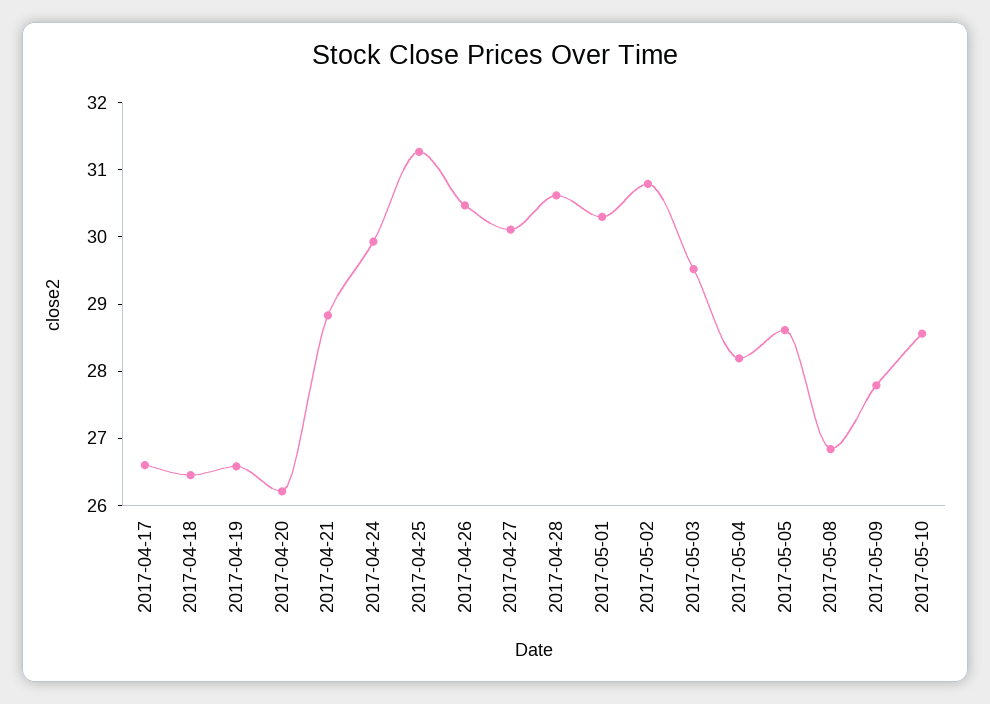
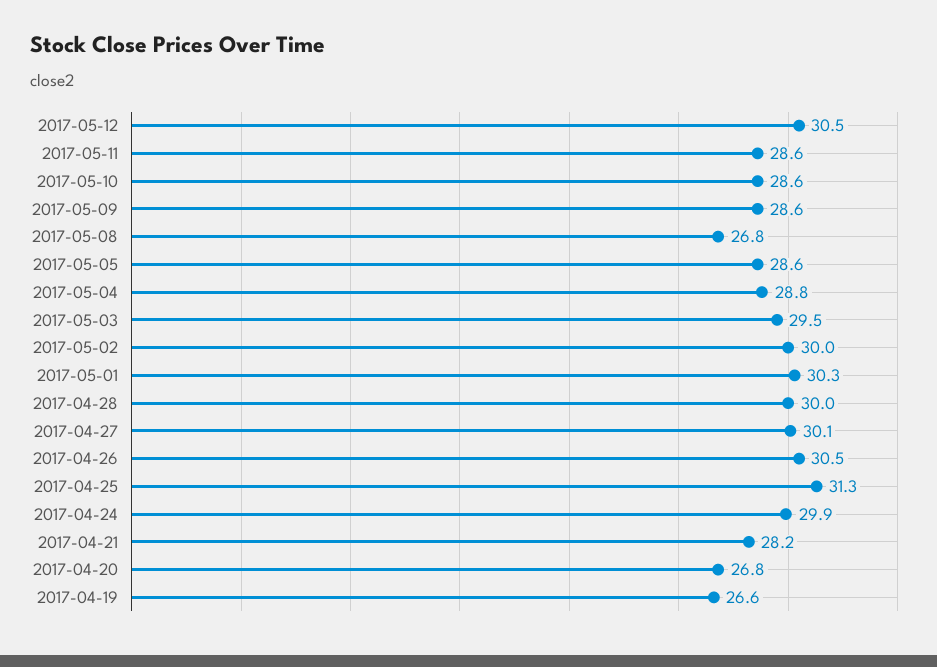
2017-04-17: 26.6 -> none
2017-04-18: 26.4 -> none
2017-04-20: 26.2 -> 26.8
2017-04-21: 28.8 -> 28.2
2017-04-28: 30.6 -> 30
2017-05-02: 30.8 -> 30
2017-05-04: 28.2 -> 28.8
2017-05-09: 27.8 -> 28.6
2017-05-12: none -> 30.5
2017-05-11: none -> 28.6

